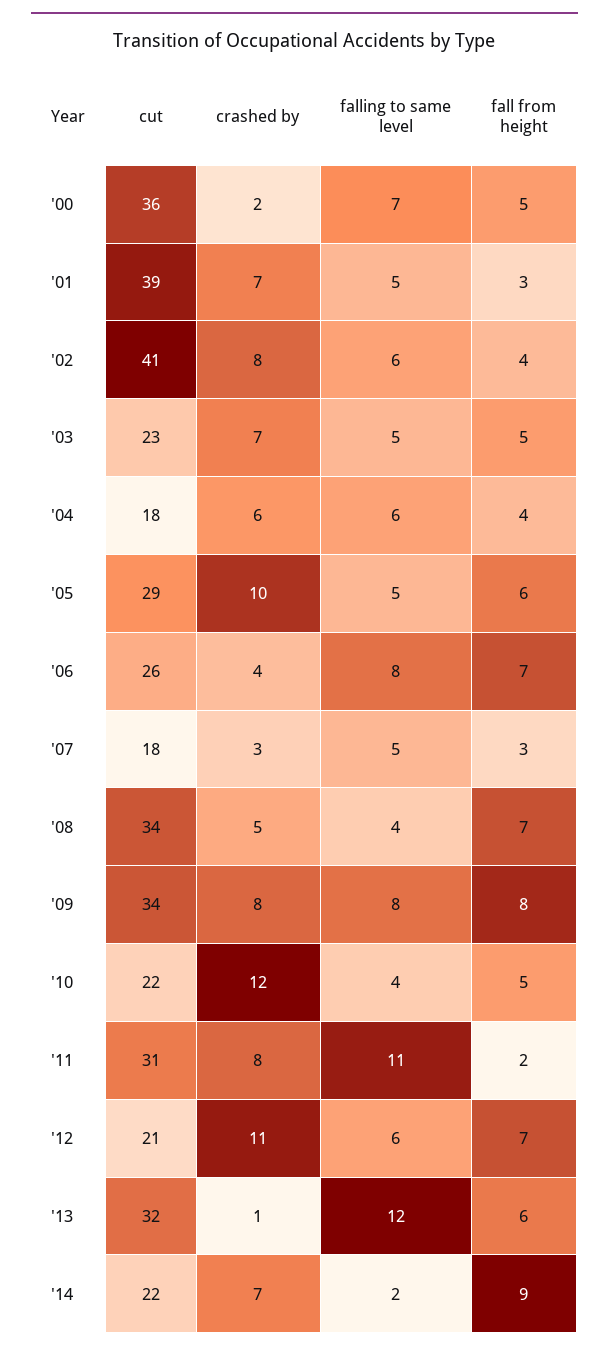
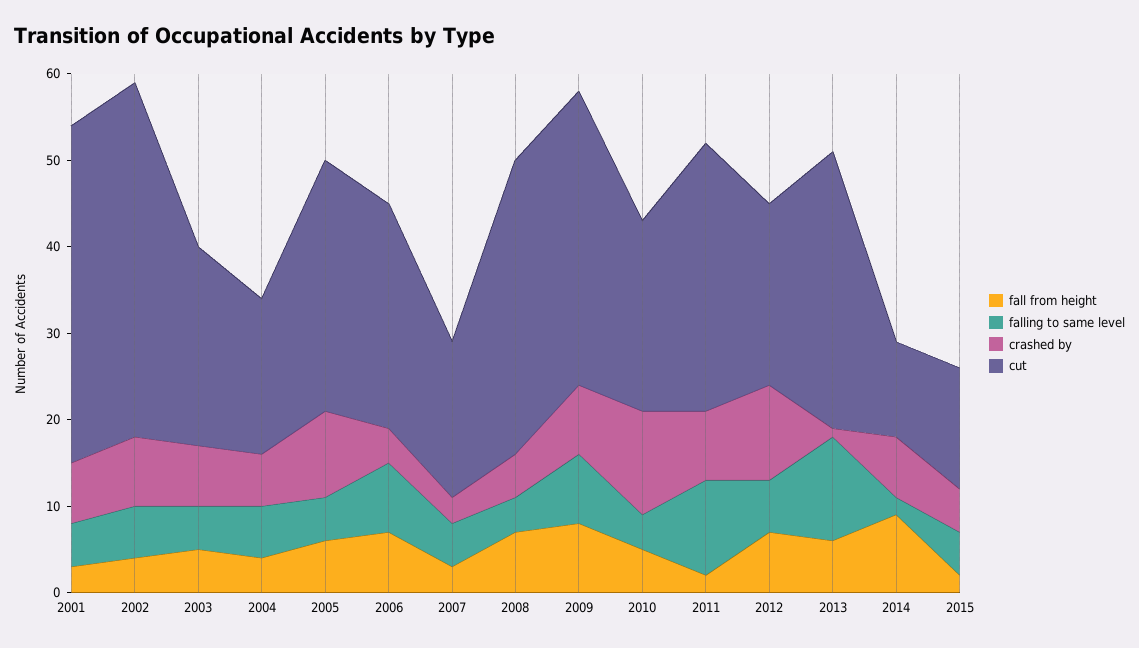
cut, '00: 36 -> none
crashed by, '00: 2 -> none
falling to same level, '00: 7 -> none
fall from height, '00: 5 -> none
cut, '14: 22 -> 11
fall from height, 2015: none -> 2
falling to same level, 2015: none -> 5
crashed by, 2015: none -> 5
cut, 2015: none -> 14

